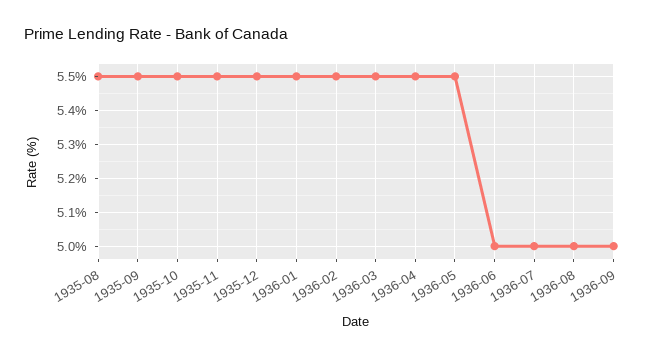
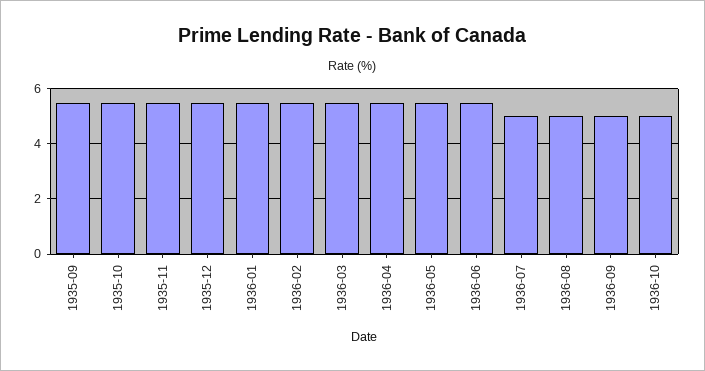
1935-08: 5.5 -> none
1936-06: 5 -> 5.5
1936-10: none -> 5

